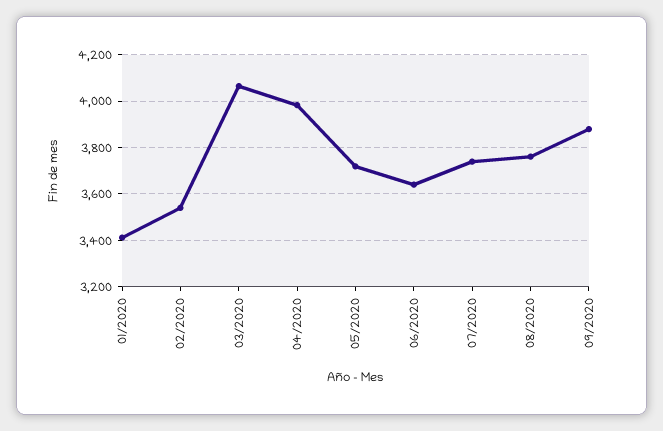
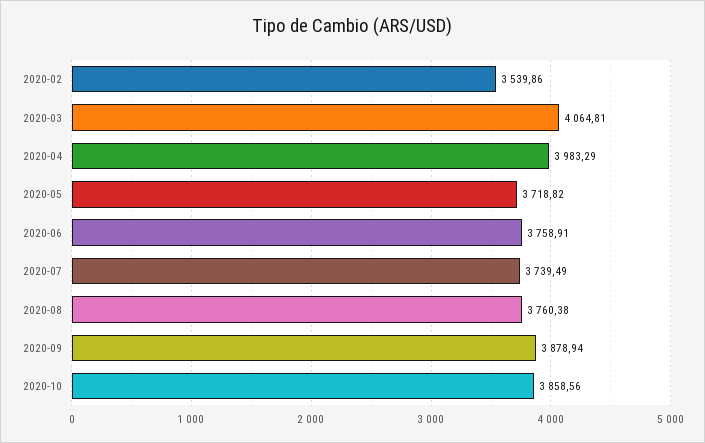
01/2020: 3400 -> none
06/2020: 3650 -> 3758.91
2020-10: none -> 3858.56

